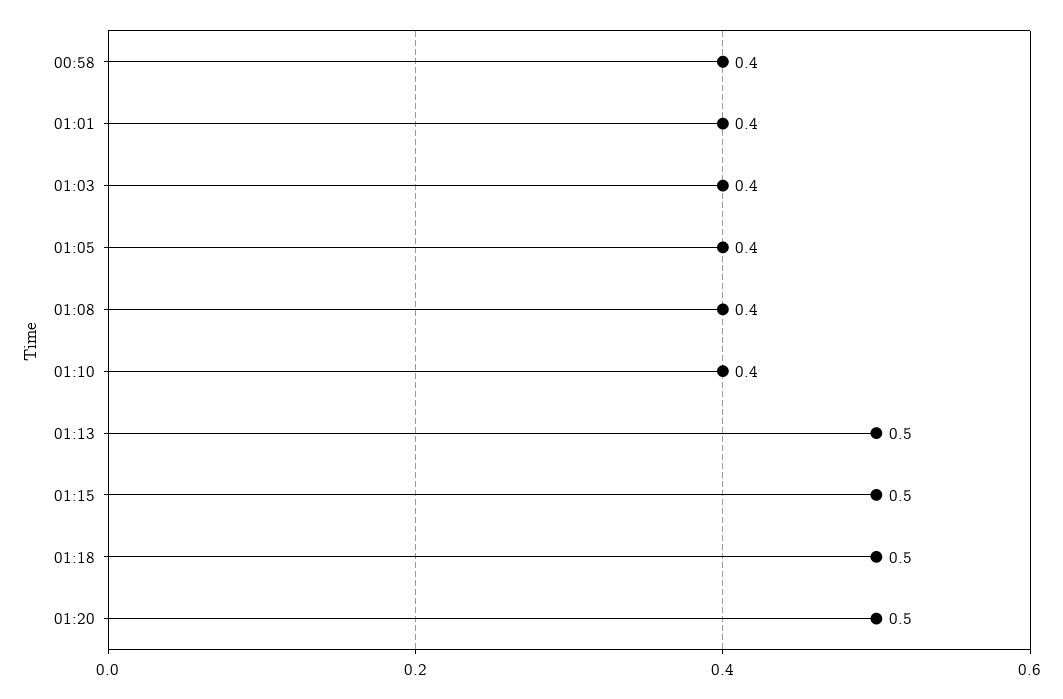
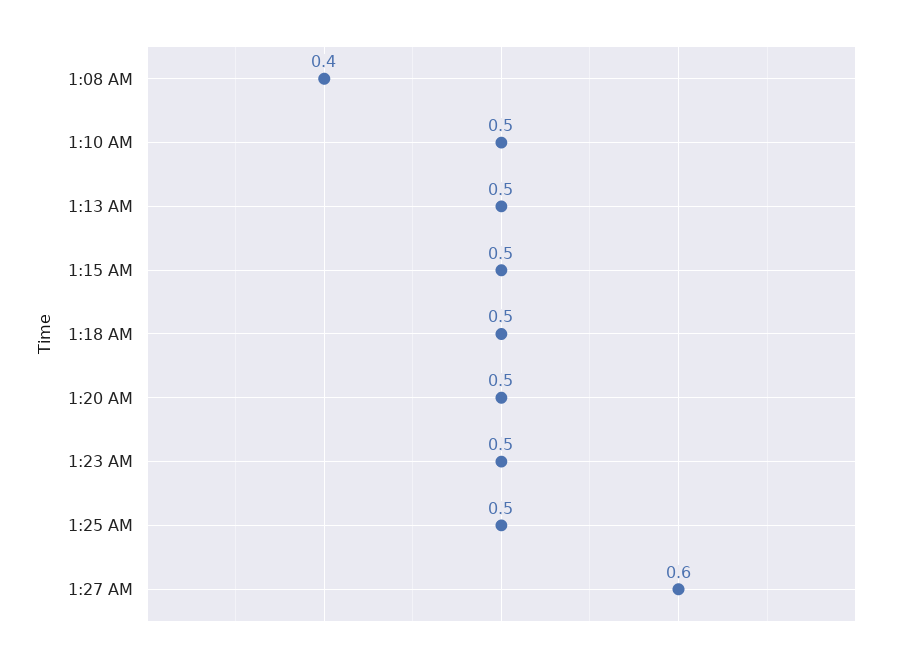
00:58: 0.4 -> none
01:01: 0.4 -> none
01:03: 0.4 -> none
01:05: 0.4 -> none
01:10: 0.4 -> 0.5
1:23 AM: none -> 0.5
1:25 AM: none -> 0.5
1:27 AM: none -> 0.6

